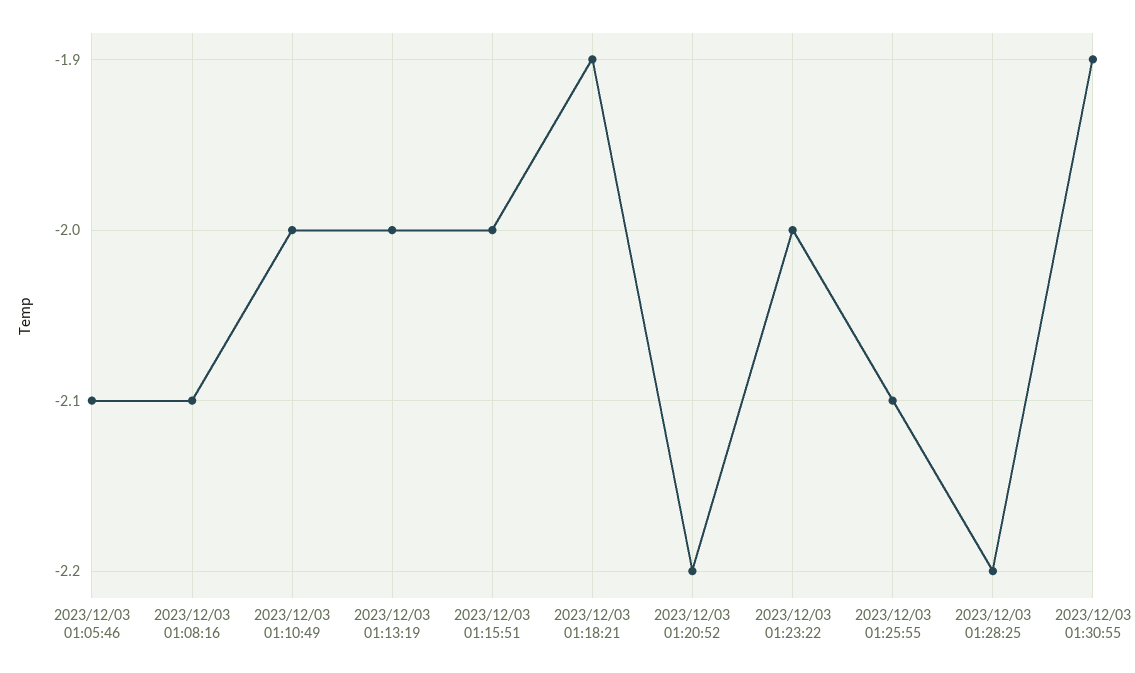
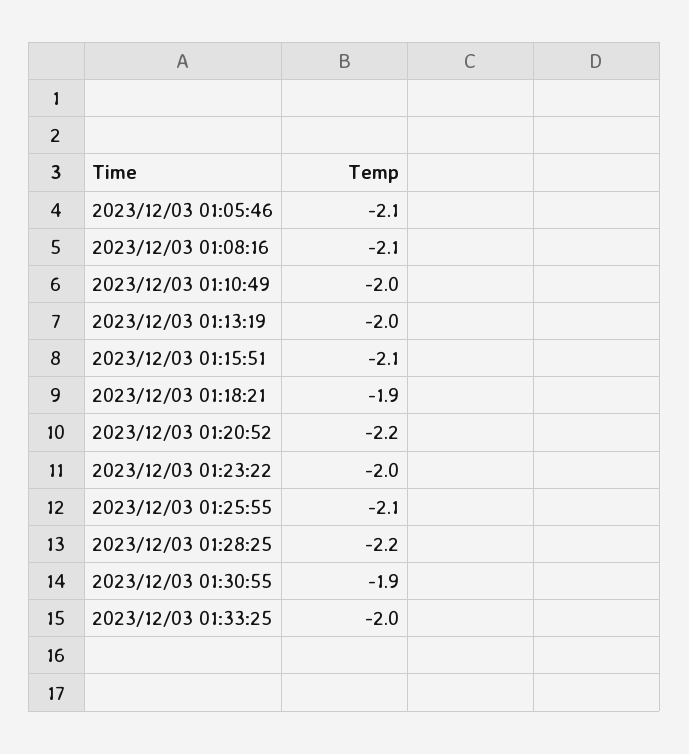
2023/12/03 01:15:51: -2 -> -2.1
2023/12/03 01:33:25: none -> -2

